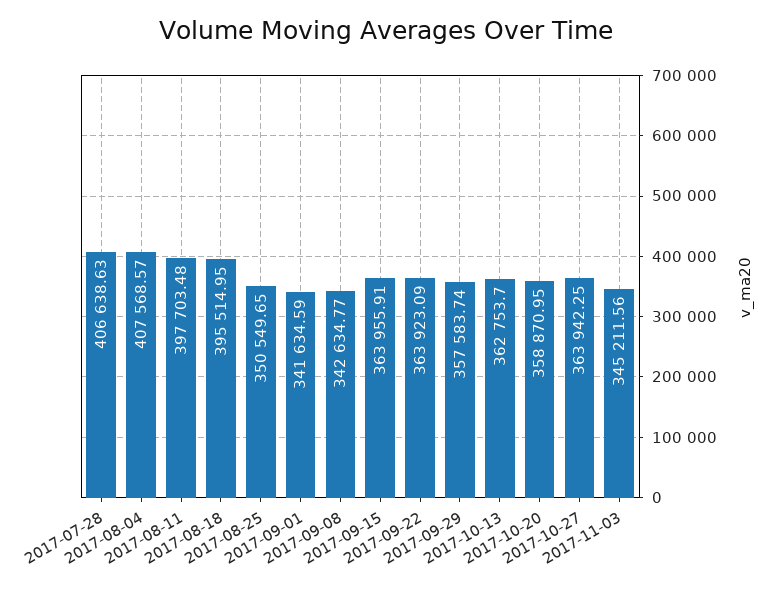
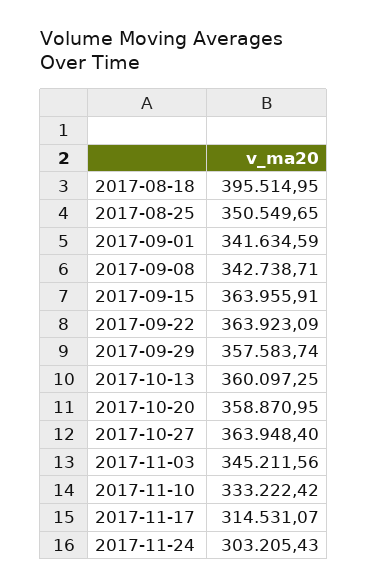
2017-07-28: 406638.63 -> none
2017-08-04: 407568.57 -> none
2017-08-11: 397703.48 -> none
2017-09-08: 342634.77 -> 342738.71
2017-10-13: 362753.7 -> 360097.25
2017-10-27: 363942.25 -> 363948.4
2017-11-10: none -> 333222.42
2017-11-17: none -> 314531.07
2017-11-24: none -> 303205.43

